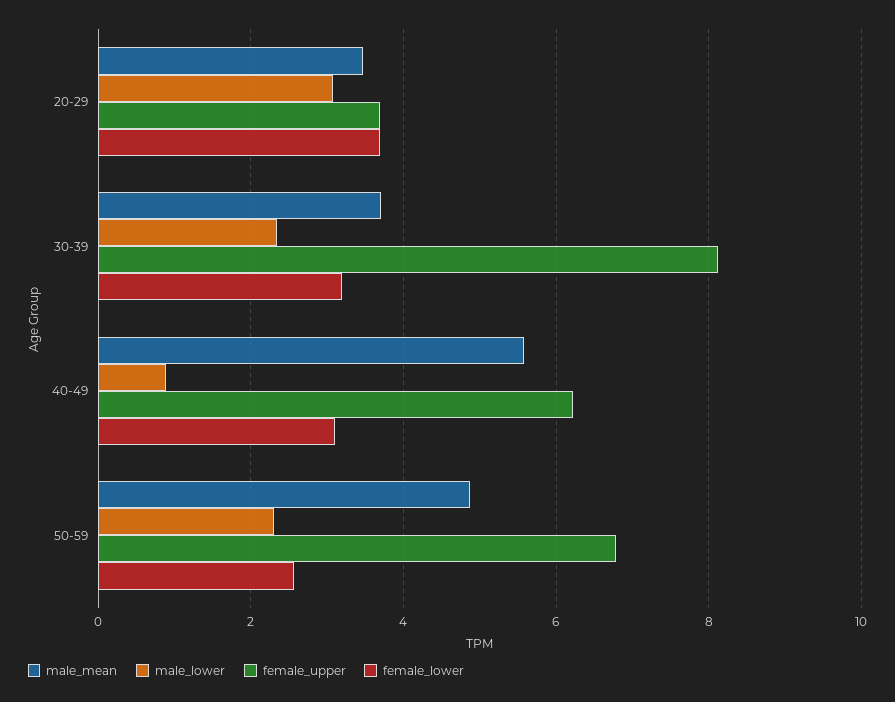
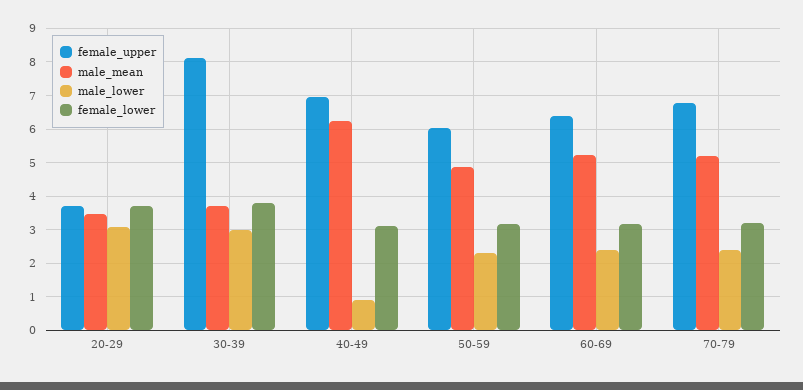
male_lower, 30-39: 2.4 -> 3
female_lower, 30-39: 3.2 -> 3.8
male_mean, 40-49: 5.6 -> 6.2
female_upper, 40-49: 6.2 -> 7
female_upper, 50-59: 6.8 -> 6
female_lower, 50-59: 2.6 -> 3.2
female_upper, 60-69: none -> 6.4
male_mean, 60-69: none -> 5.2
male_lower, 60-69: none -> 2.4
female_lower, 60-69: none -> 3.2
female_upper, 70-79: none -> 6.8
male_mean, 70-79: none -> 5.2
male_lower, 70-79: none -> 2.4
female_lower, 70-79: none -> 3.2

